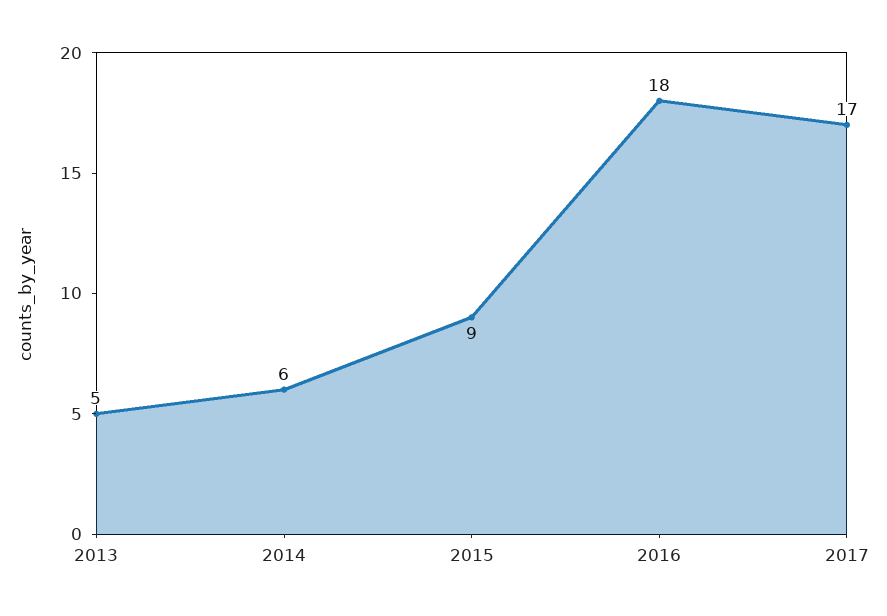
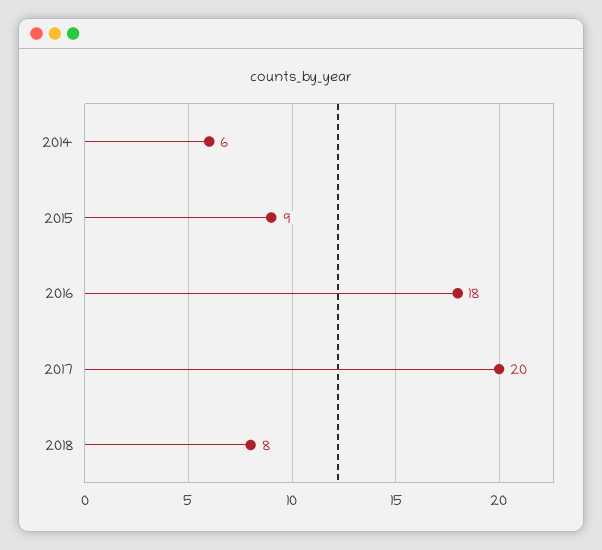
2013: 5 -> none
2017: 17 -> 20
2018: none -> 8

